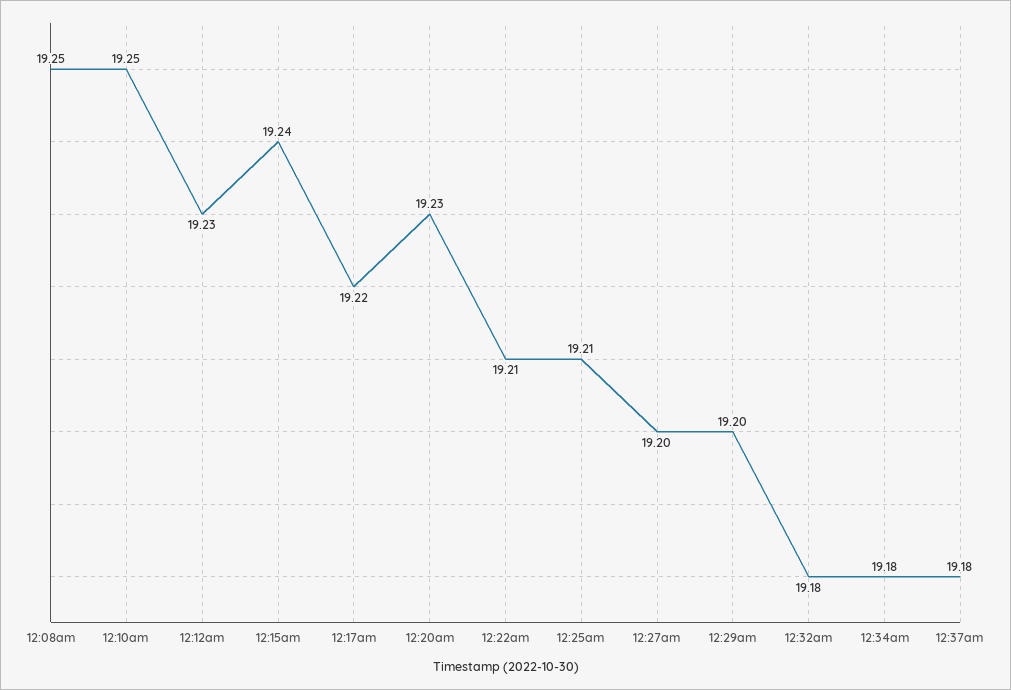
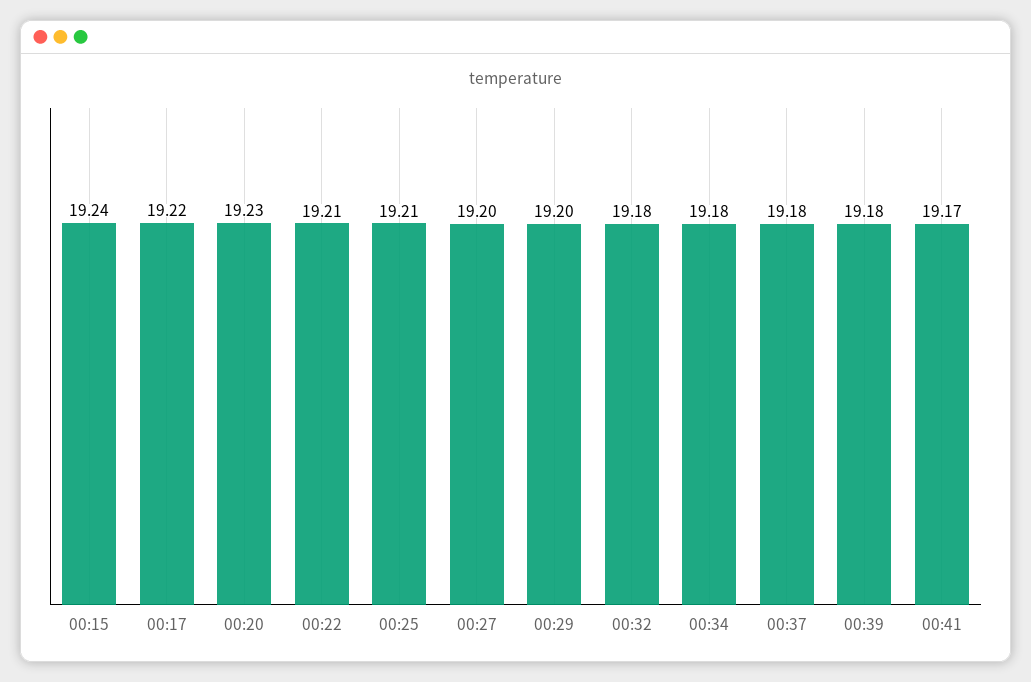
12:08am: 19.25 -> none
12:10am: 19.25 -> none
12:12am: 19.23 -> none
00:39: none -> 19.18
00:41: none -> 19.17

